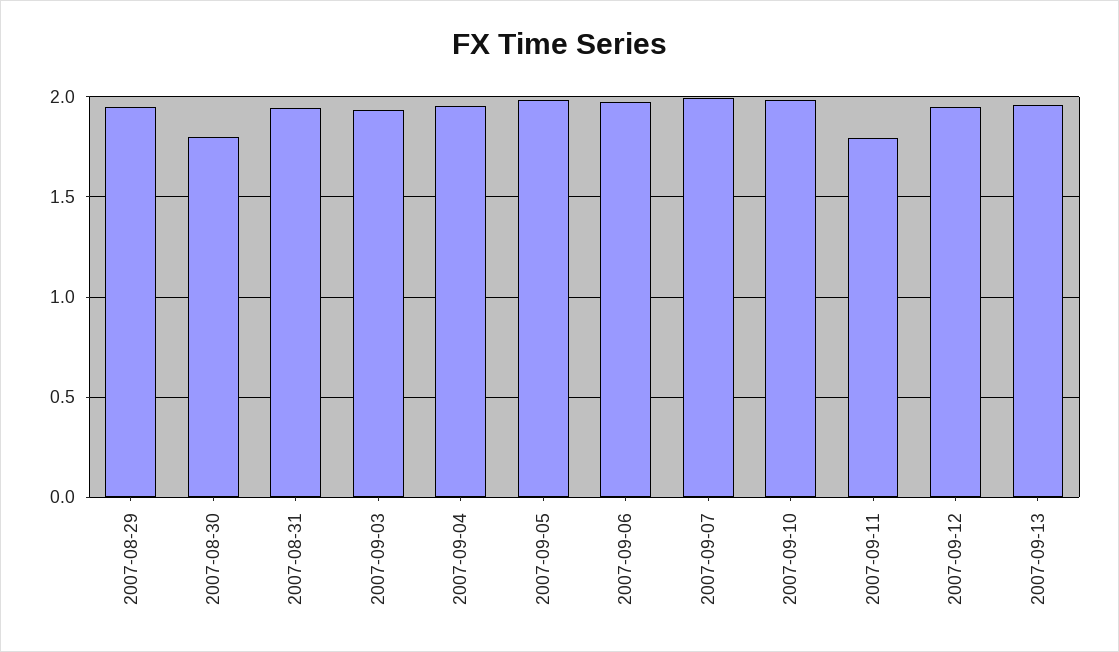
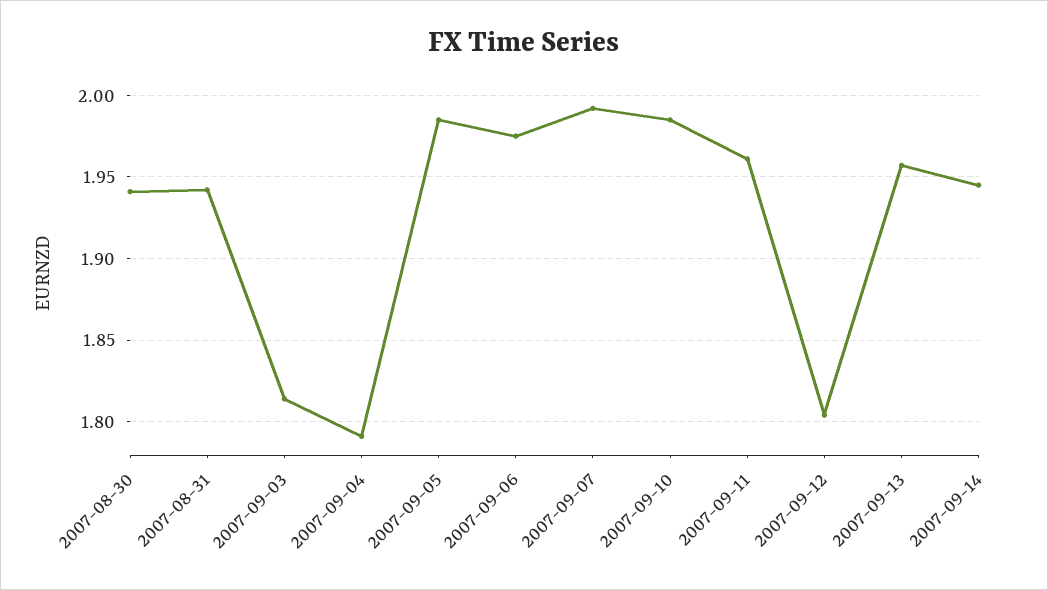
2007-08-29: 1.95 -> none
2007-08-30: 1.8 -> 1.94
2007-09-03: 1.95 -> 1.815
2007-09-04: 1.95 -> 1.79
2007-09-11: 1.8 -> 1.96
2007-09-12: 1.95 -> 1.805
2007-09-14: none -> 1.945

